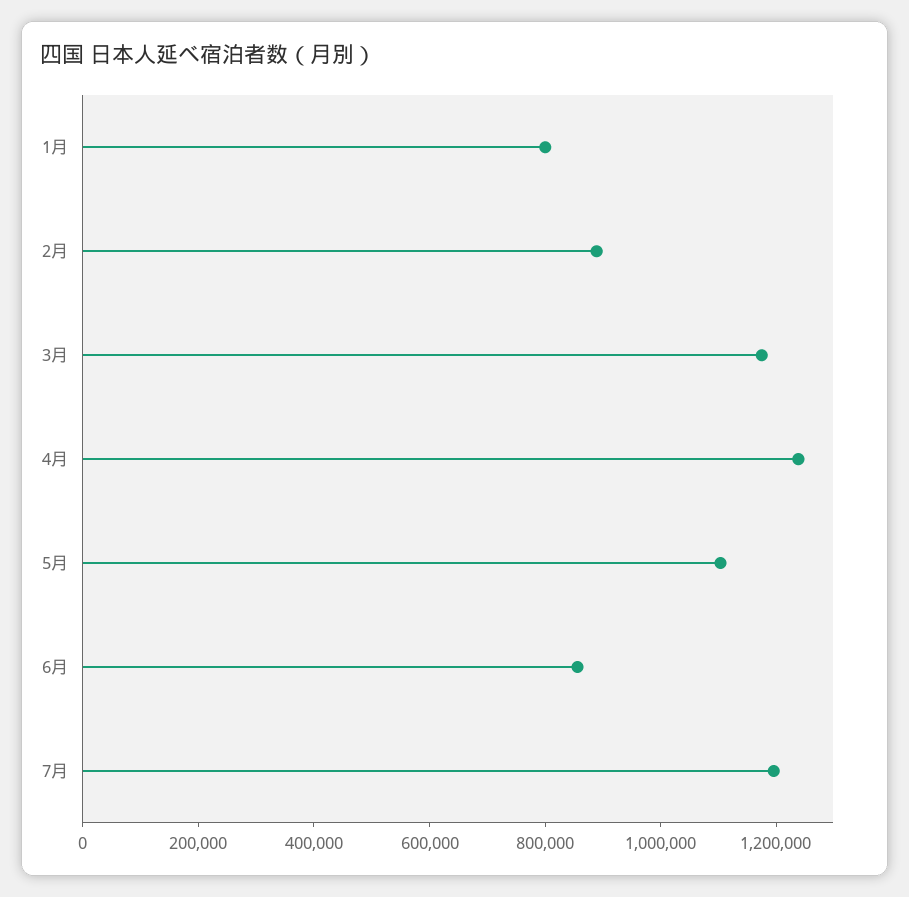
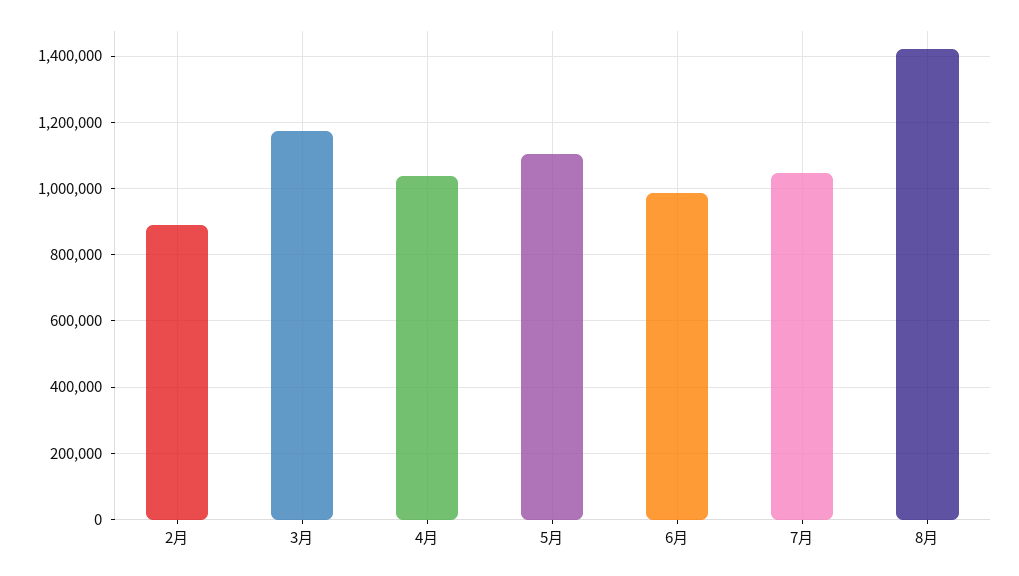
1月: 800000 -> none
4月: 1250000 -> 1040000
6月: 850000 -> 980000
7月: 1200000 -> 1040000
8月: none -> 1420000

